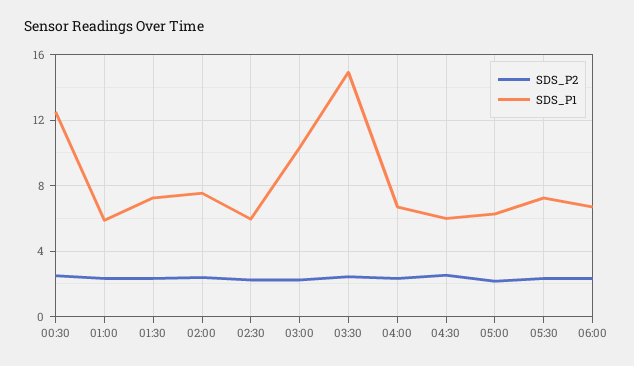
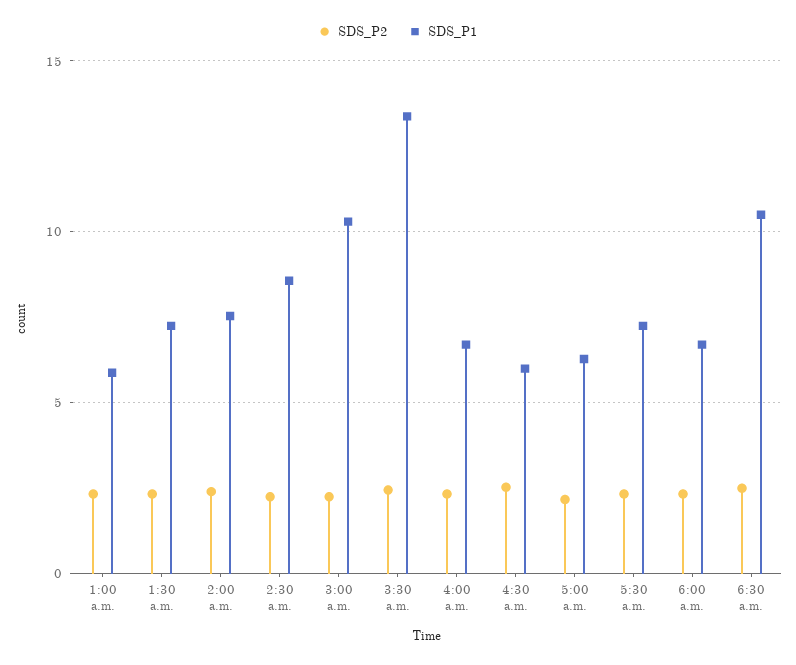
SDS_P2, 00:30: 2.5 -> none
SDS_P1, 00:30: 12.5 -> none
SDS_P1, 02:30: 6 -> 8.5
SDS_P1, 03:30: 15 -> 13.5
SDS_P2, 6:30 a.m.: none -> 2.5
SDS_P1, 6:30 a.m.: none -> 10.5

